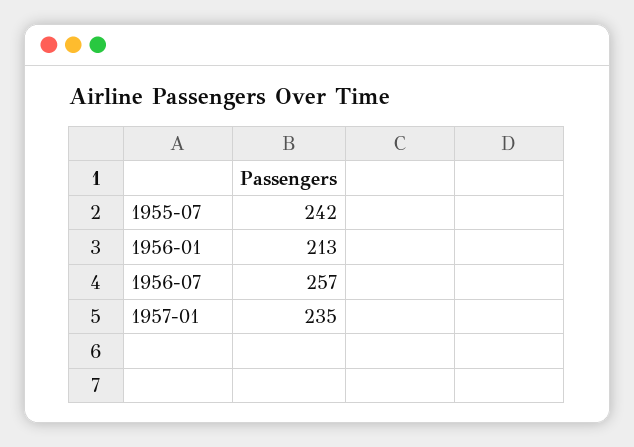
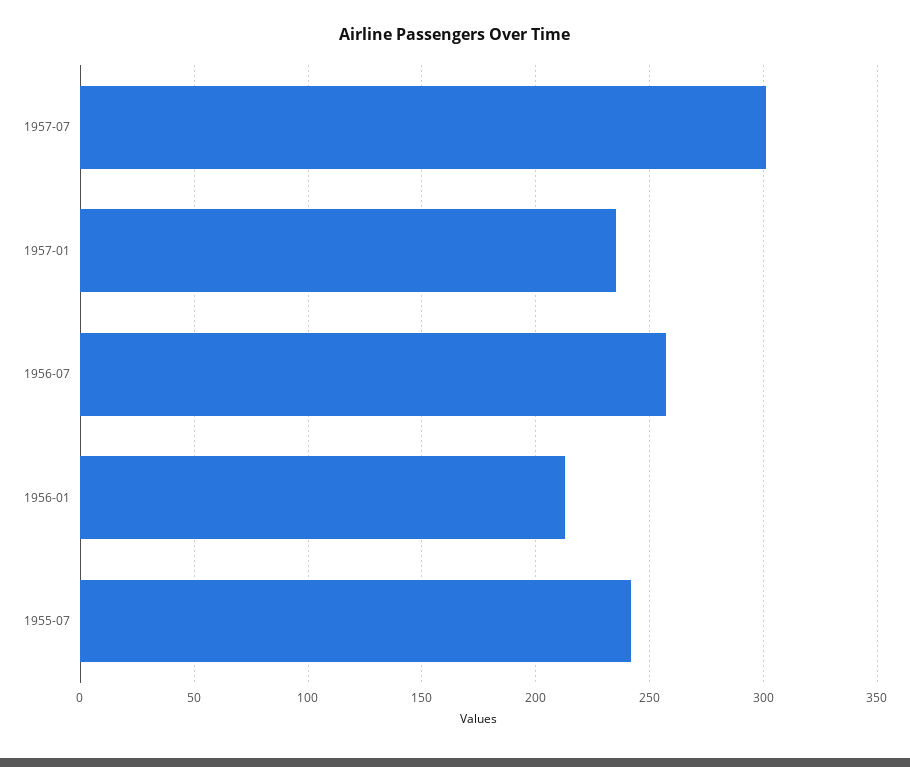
1957-07: none -> 300

